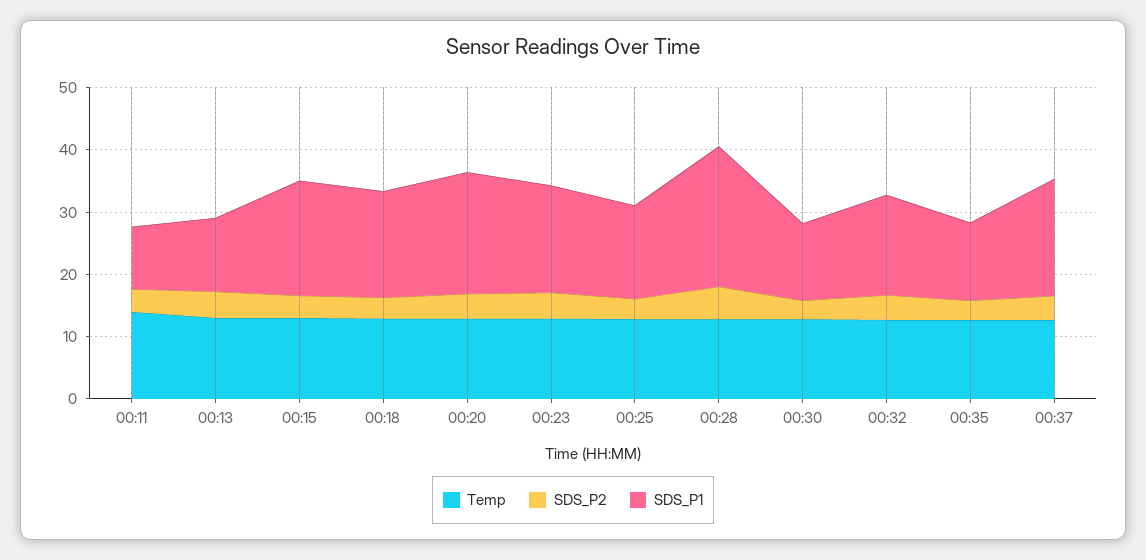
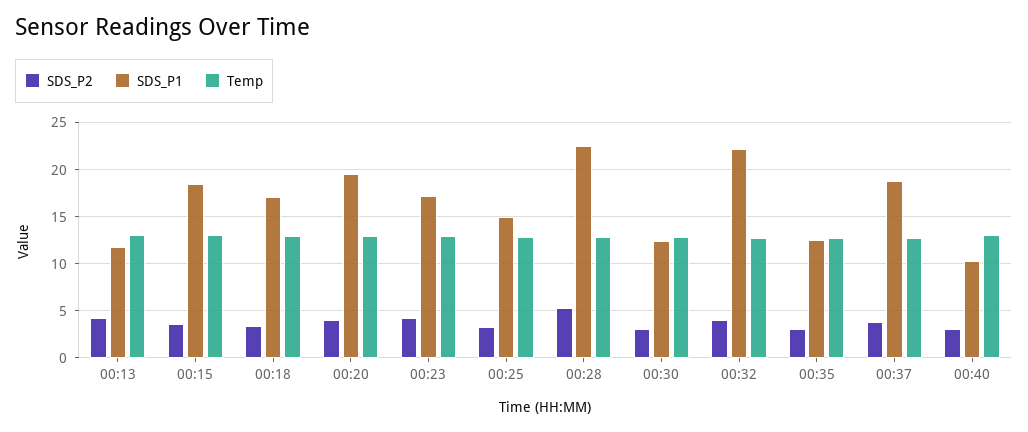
Temp, 00:11: 14 -> none
SDS_P2, 00:11: 4 -> none
SDS_P1, 00:11: 10 -> none
SDS_P1, 00:32: 16 -> 22
SDS_P2, 00:40: none -> 3
SDS_P1, 00:40: none -> 10
Temp, 00:40: none -> 13

